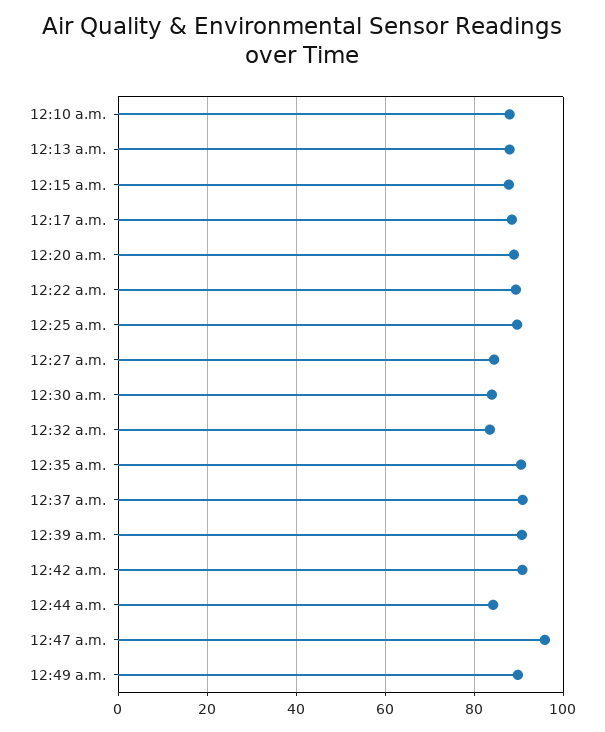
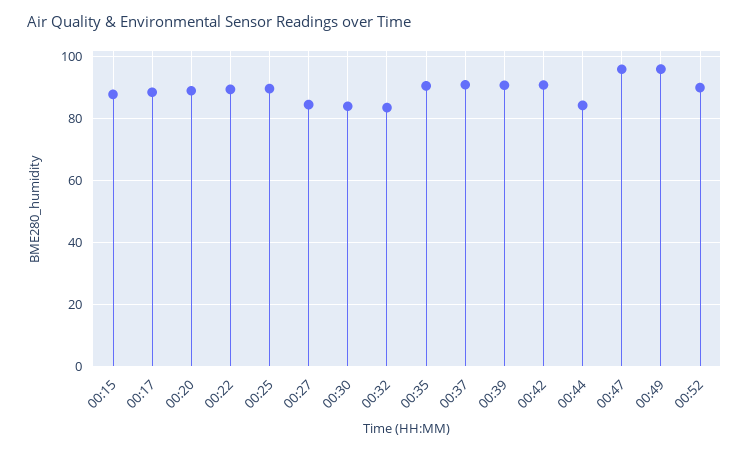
12:10 a.m.: 88 -> none
12:13 a.m.: 88 -> none
12:49 a.m.: 90 -> 96
00:52: none -> 90

